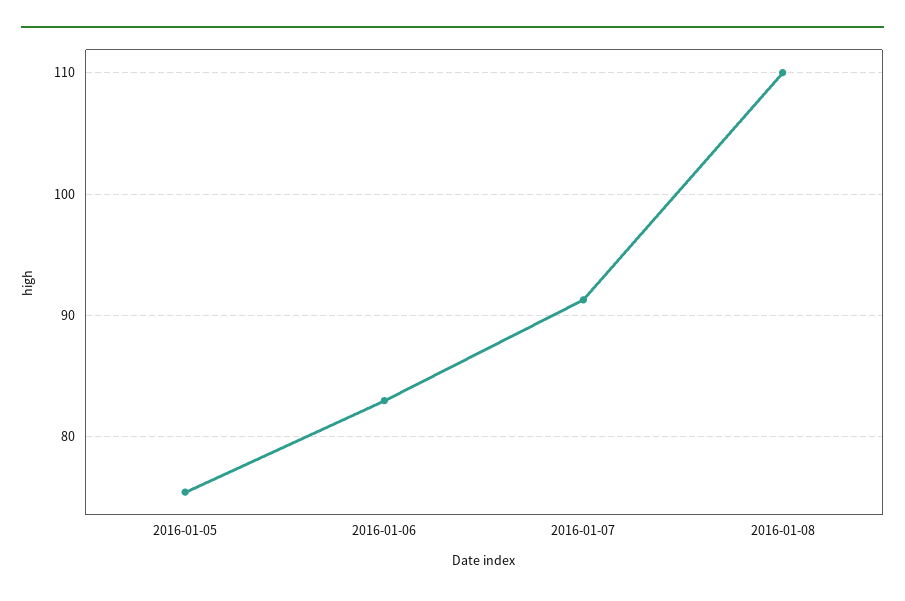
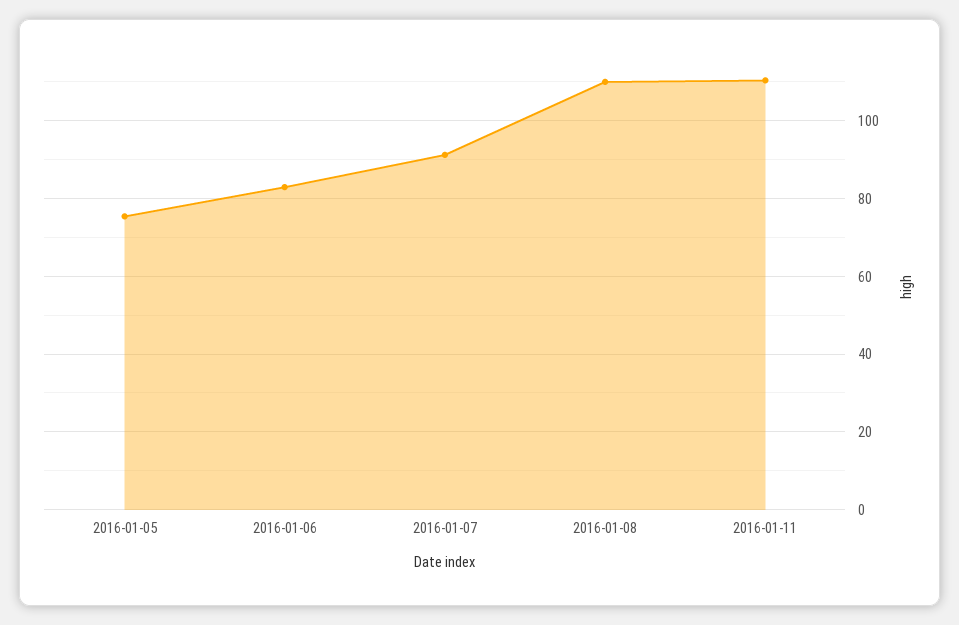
2016-01-11: none -> 110

